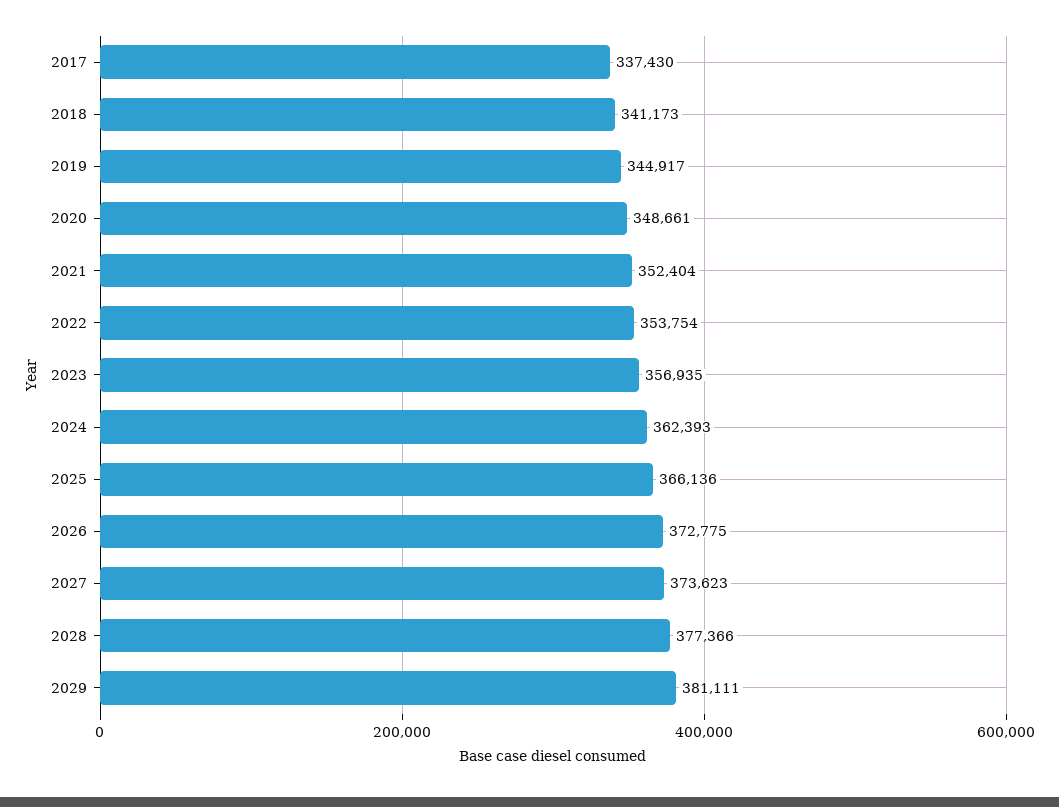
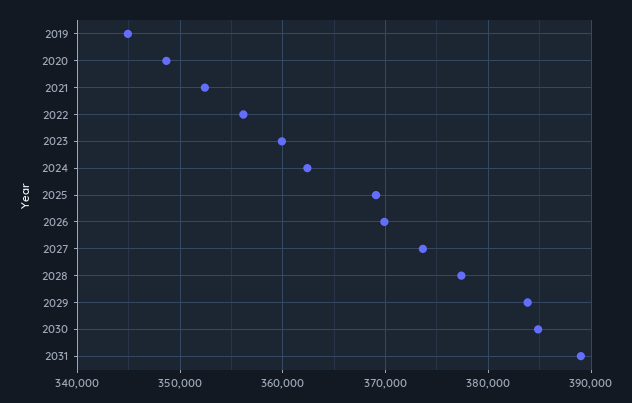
2017: 337430 -> none
2018: 341173 -> none
2022: 353754 -> 356000
2023: 356935 -> 360000
2025: 366136 -> 369000
2026: 372775 -> 370000
2029: 381111 -> 384000
2030: none -> 385000
2031: none -> 389000

